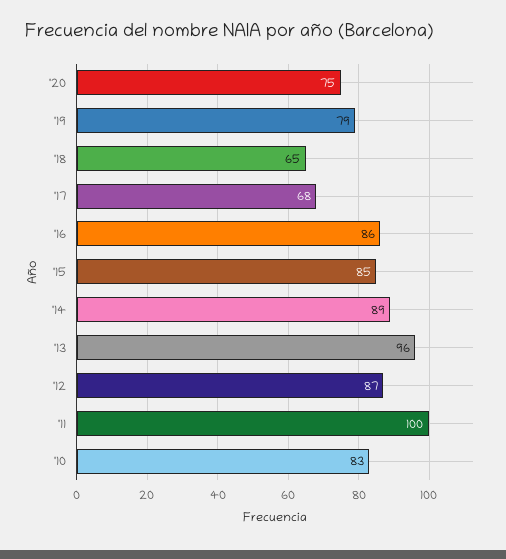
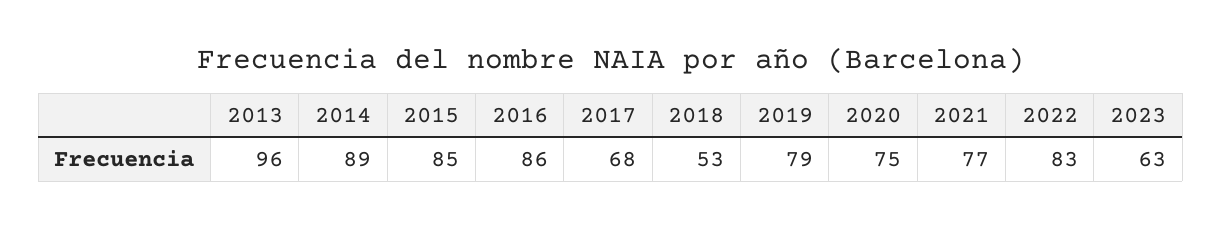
'18: 65 -> 53
'12: 87 -> none
'11: 100 -> none
'10: 83 -> none
2021: none -> 77
2022: none -> 83
2023: none -> 63

